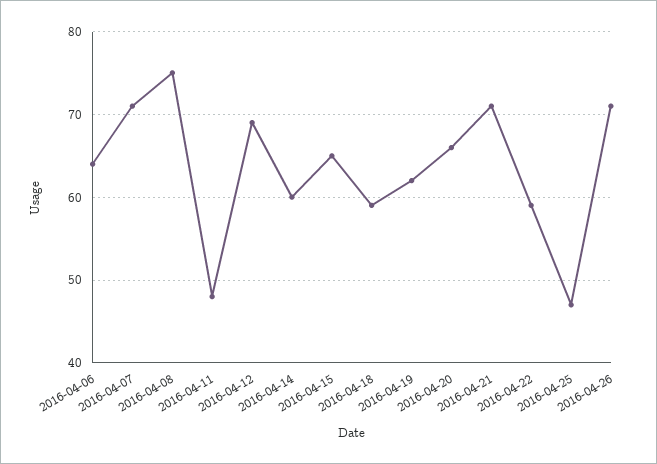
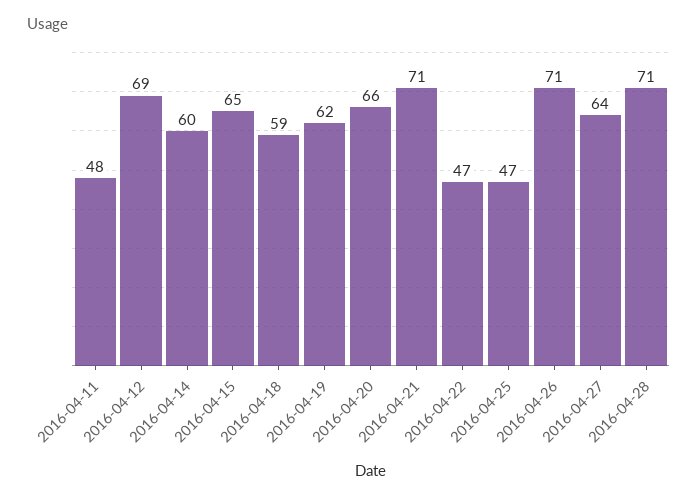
2016-04-06: 64 -> none
2016-04-07: 71 -> none
2016-04-08: 75 -> none
2016-04-22: 59 -> 47
2016-04-27: none -> 64
2016-04-28: none -> 71

